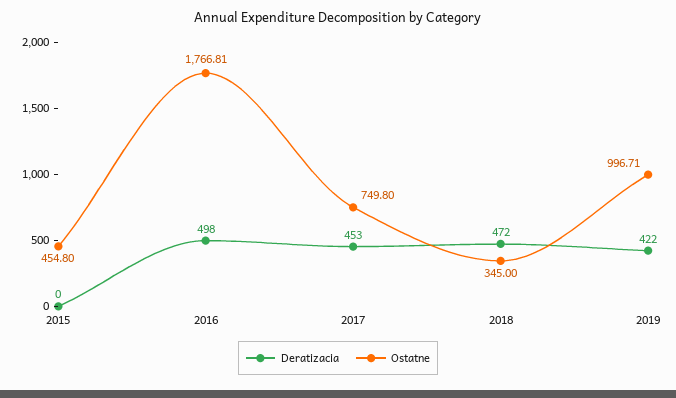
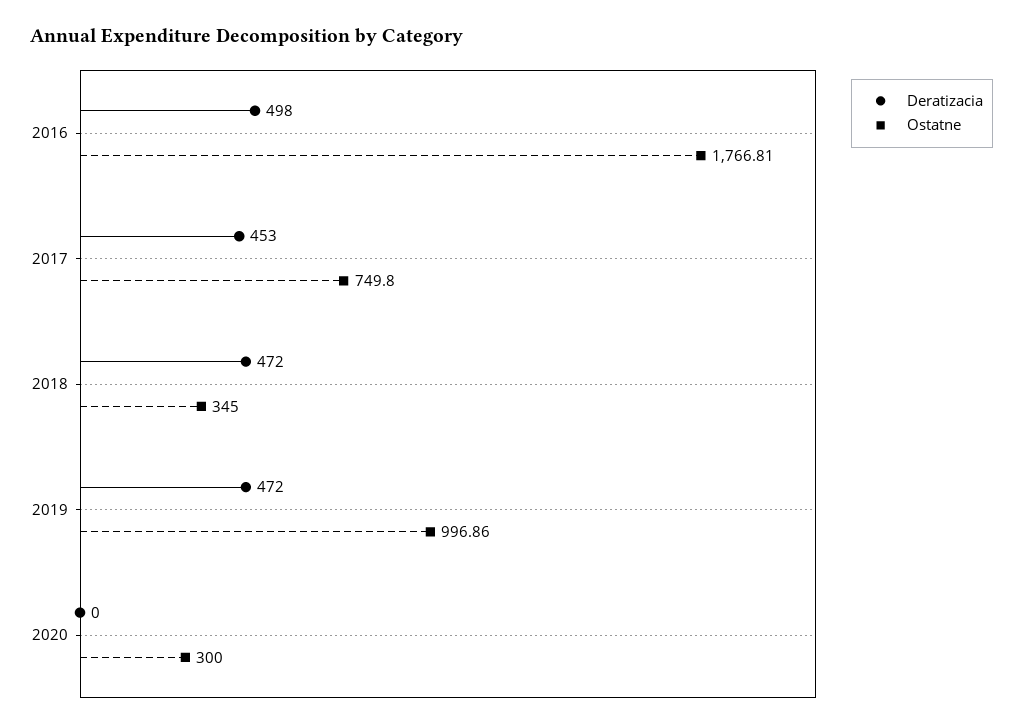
Deratizacia, 2015: 0 -> none
Ostatne, 2015: 454.8 -> none
Deratizacia, 2019: 422 -> 472
Ostatne, 2019: 996.71 -> 996.86
Deratizacia, 2020: none -> 0
Ostatne, 2020: none -> 300

